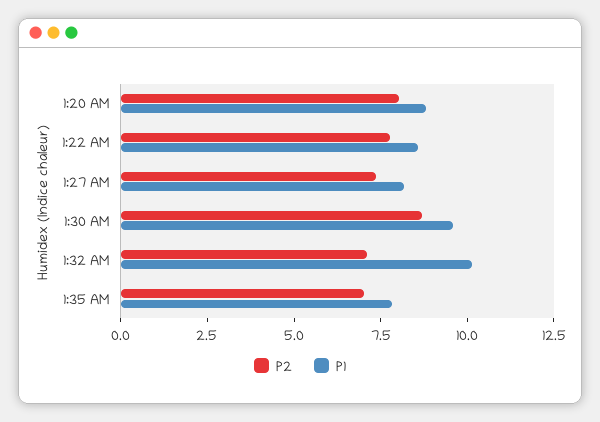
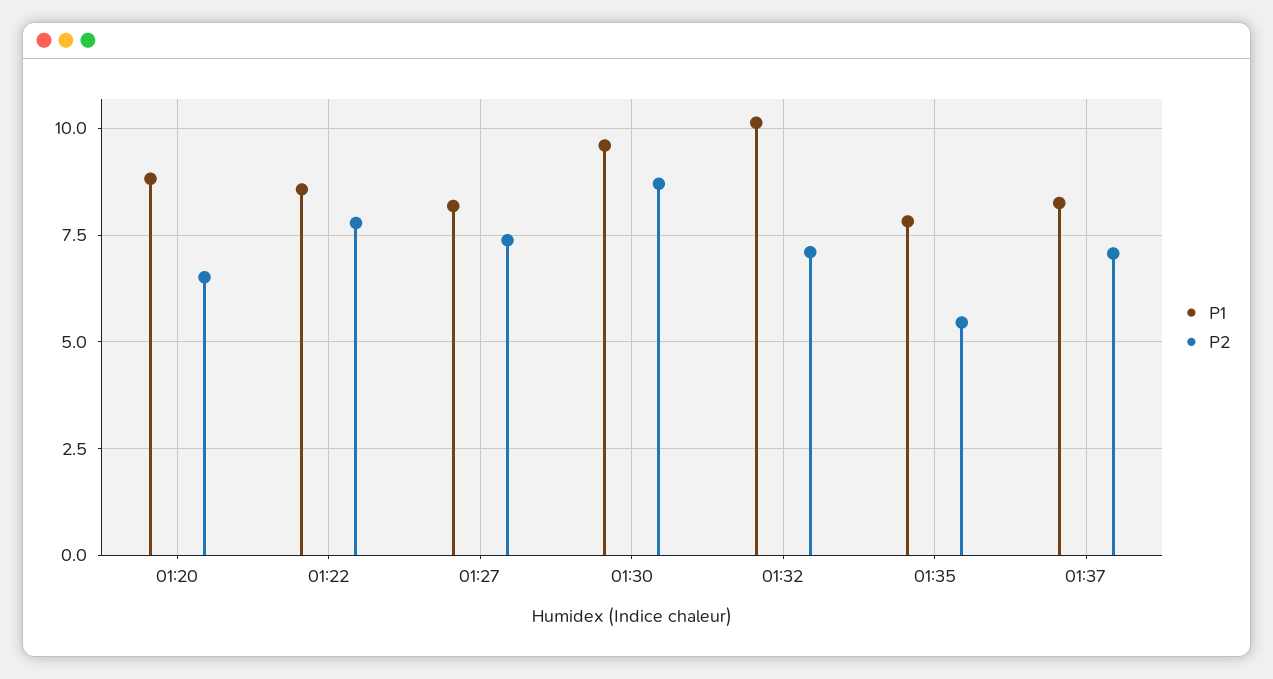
P2, 1:20 AM: 8 -> 6.5
P2, 1:35 AM: 7 -> 5.5
P1, 01:37: none -> 8.25
P2, 01:37: none -> 7

